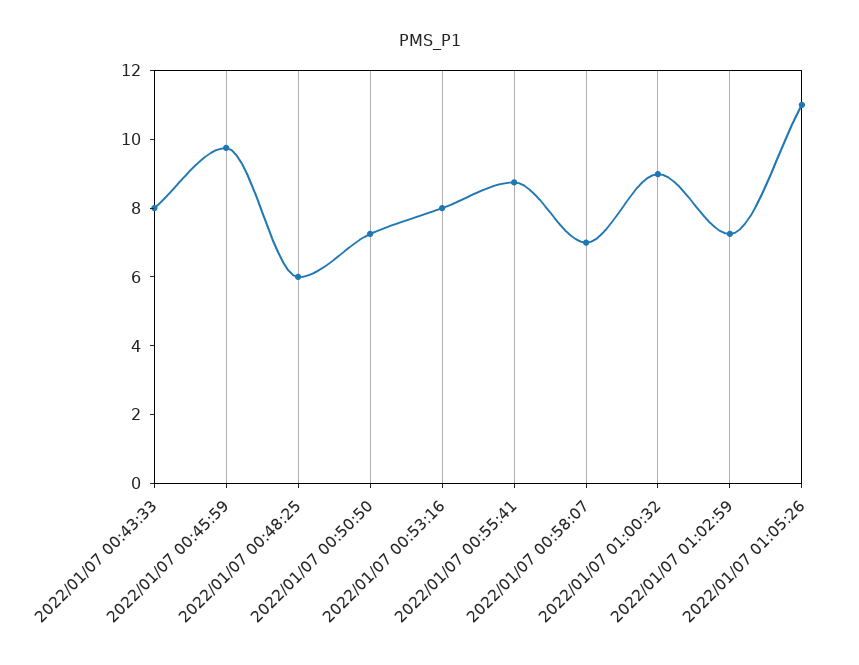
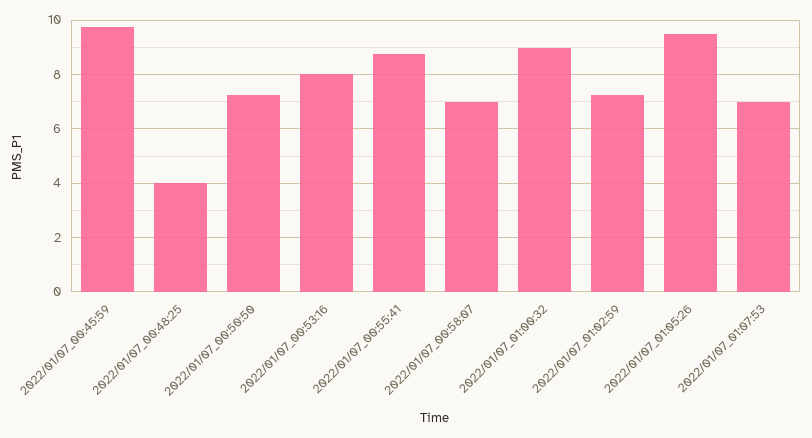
2022/01/07 00:43:33: 8 -> none
2022/01/07 00:48:25: 6 -> 4
2022/01/07 01:05:26: 11 -> 9.5
2022/01/07_01:07:53: none -> 7

